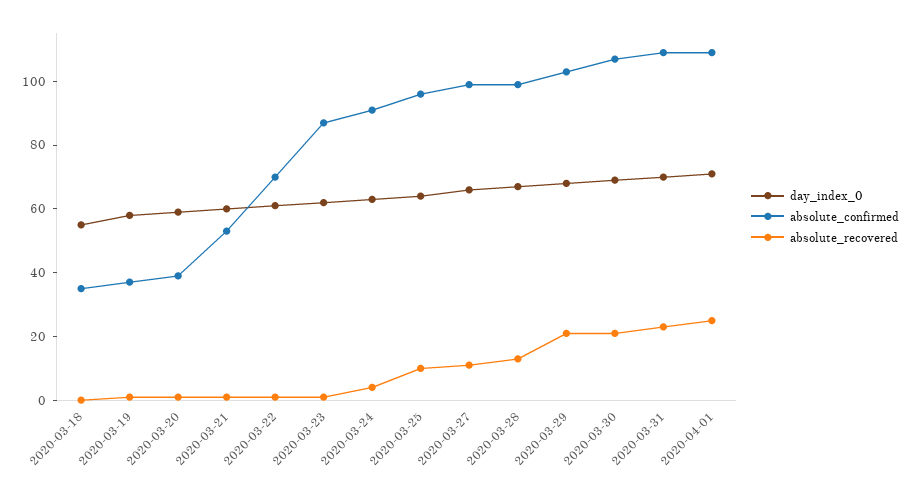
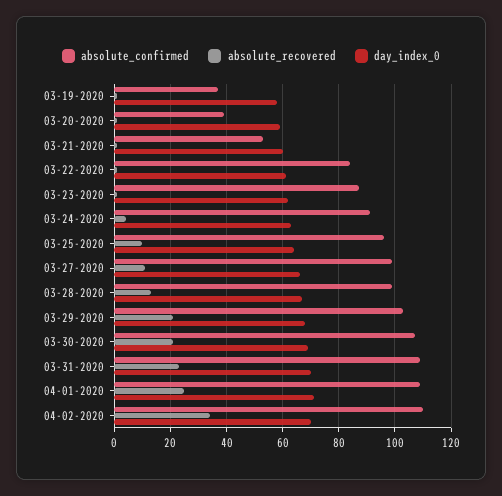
day_index_0, 2020-03-18: 55 -> none
absolute_confirmed, 2020-03-18: 35 -> none
absolute_recovered, 2020-03-18: 0 -> none
absolute_confirmed, 2020-03-22: 70 -> 85
absolute_confirmed, 04-02-2020: none -> 110
absolute_recovered, 04-02-2020: none -> 35
day_index_0, 04-02-2020: none -> 70

